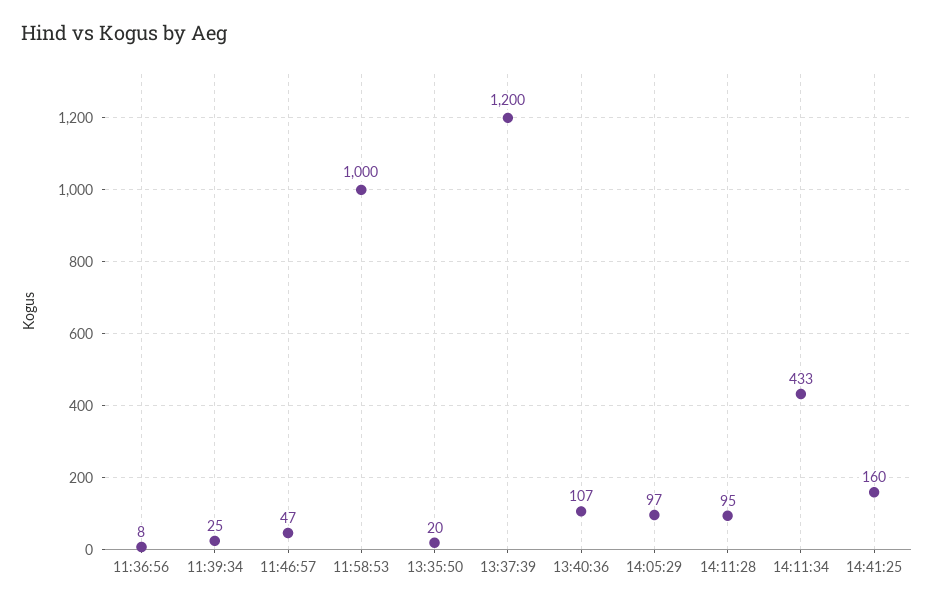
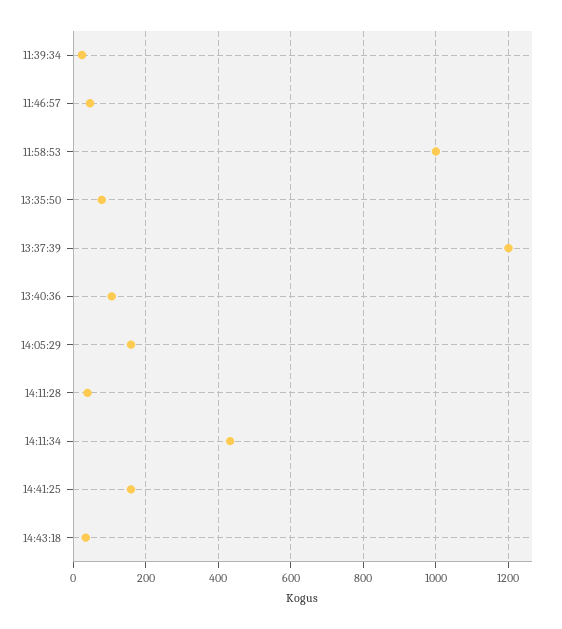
11:36:56: 8 -> none
13:35:50: 20 -> 80
14:05:29: 97 -> 160
14:11:28: 95 -> 40
14:43:18: none -> 40

